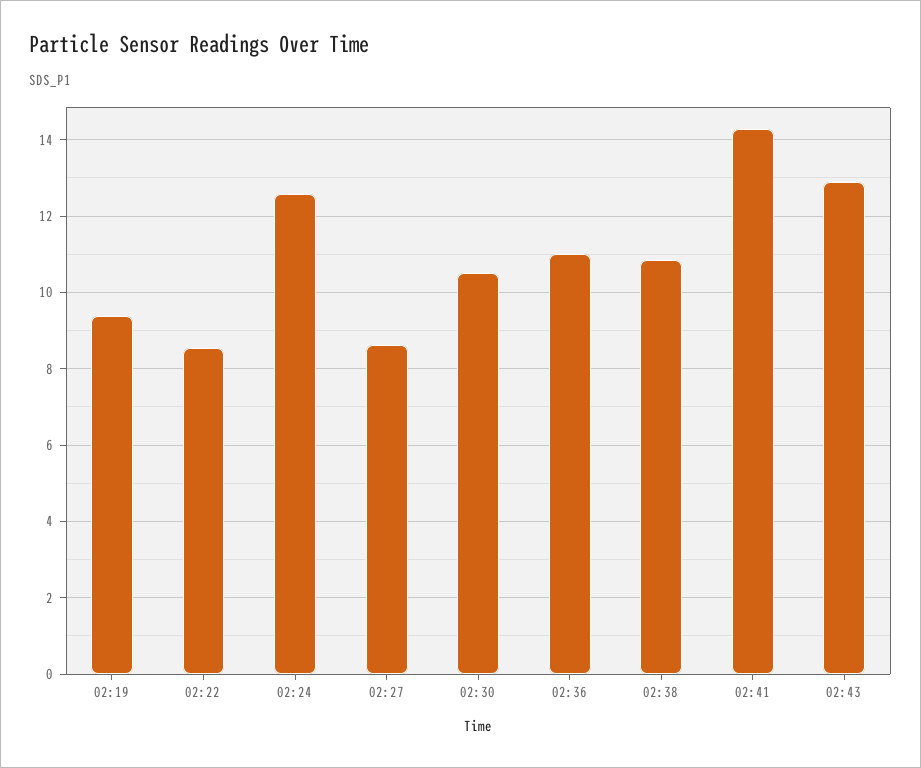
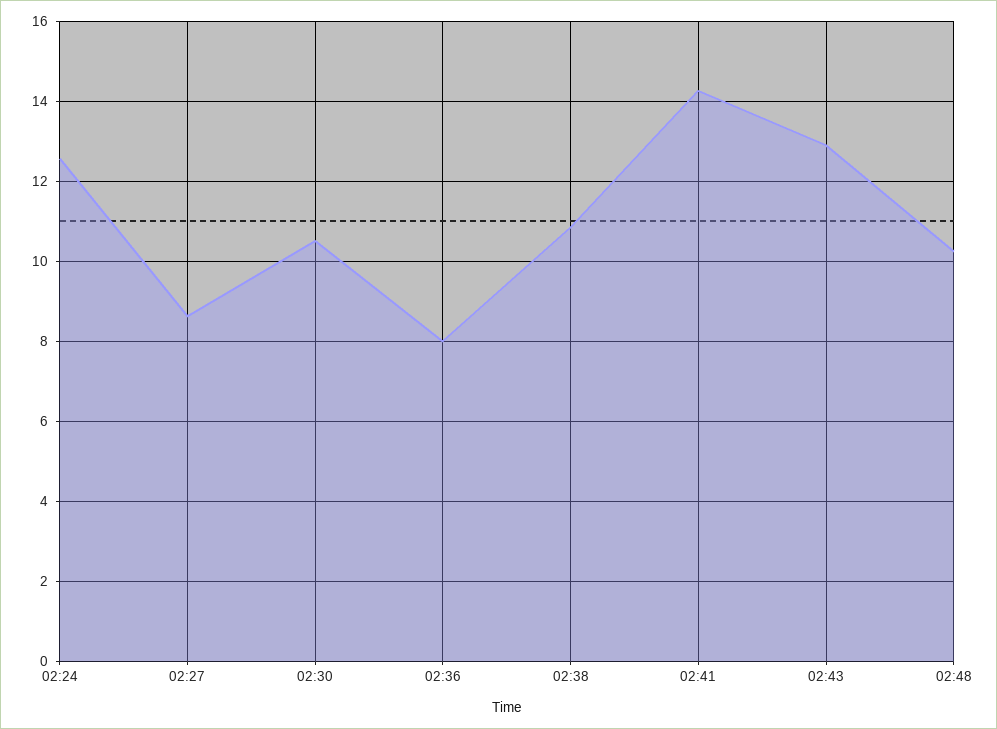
02:19: 9.4 -> none
02:22: 8.6 -> none
02:36: 11 -> 8
02:48: none -> 10.2

